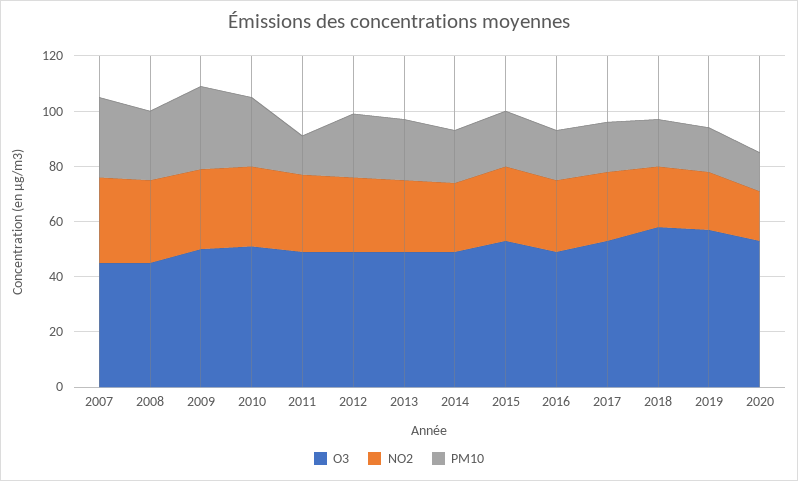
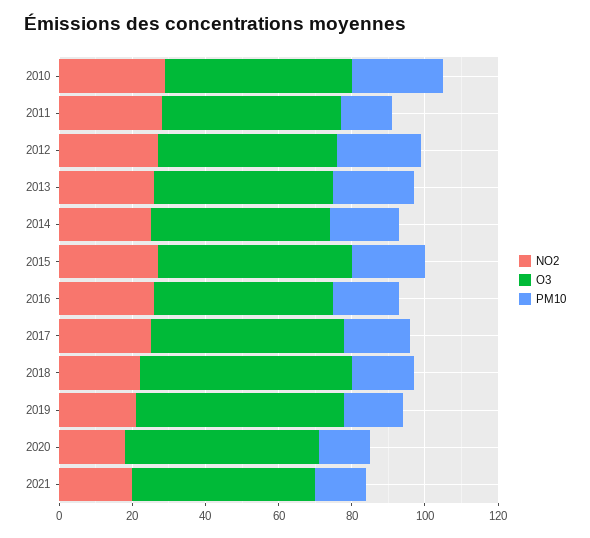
O3, 2007: 45 -> none
NO2, 2007: 30 -> none
PM10, 2007: 30 -> none
O3, 2008: 45 -> none
NO2, 2008: 30 -> none
PM10, 2008: 25 -> none
O3, 2009: 50 -> none
NO2, 2009: 30 -> none
PM10, 2009: 30 -> none
NO2, 2021: none -> 20
O3, 2021: none -> 50
PM10, 2021: none -> 15

